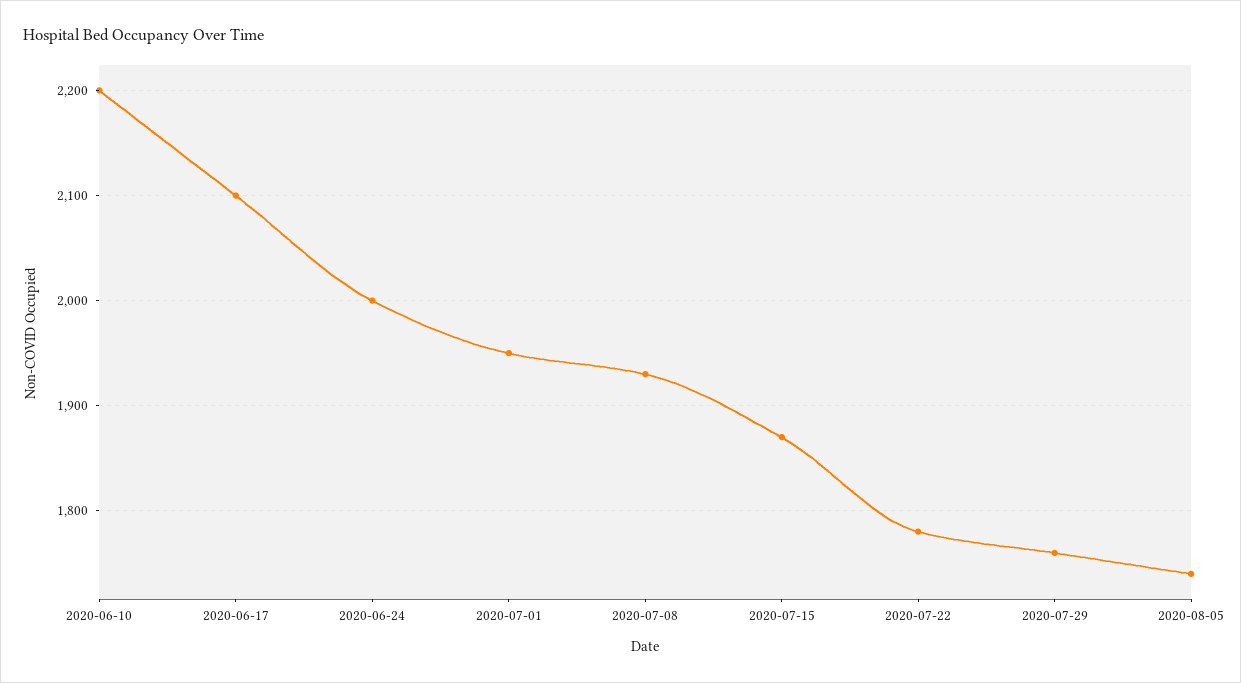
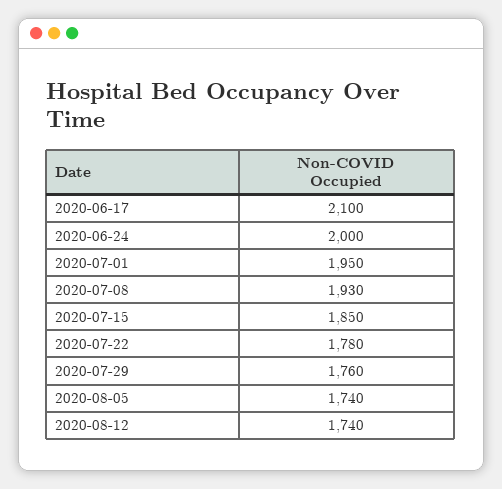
2020-06-10: 2200 -> none
2020-07-15: 1870 -> 1850
2020-08-12: none -> 1740

